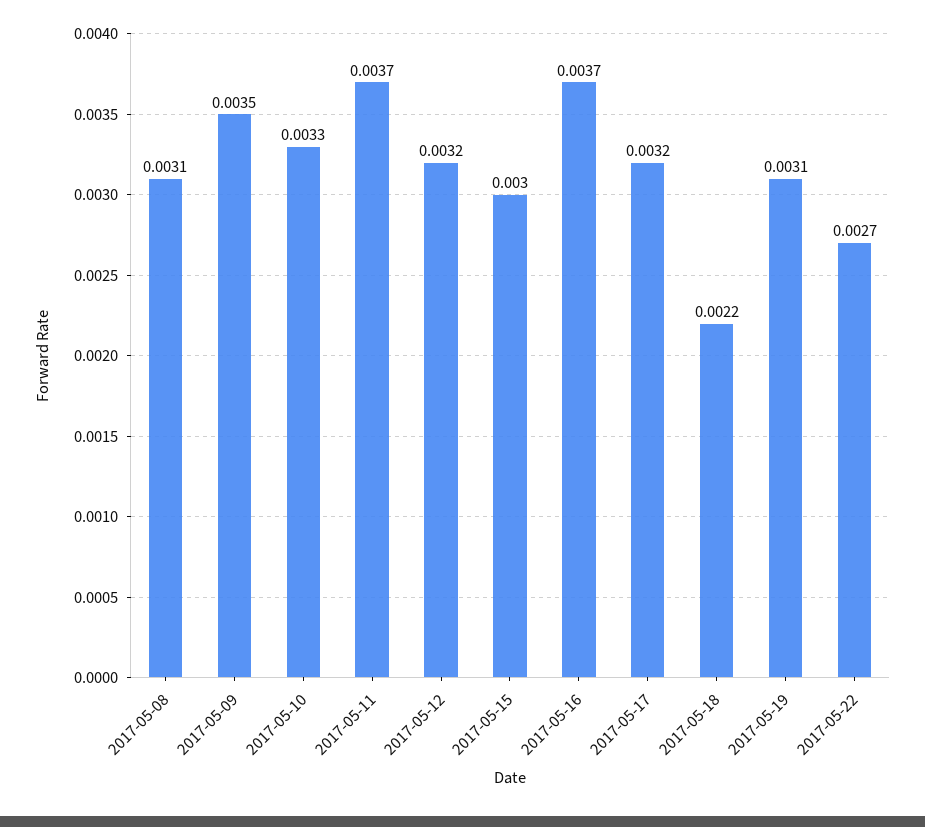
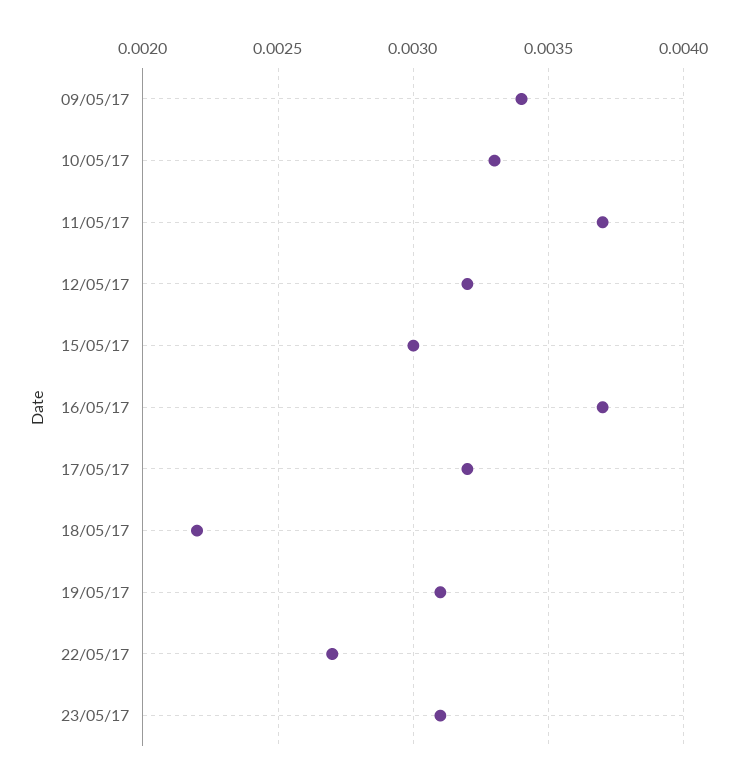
2017-05-08: 0.0031 -> none
2017-05-09: 0.0035 -> 0.0034
23/05/17: none -> 0.0031

